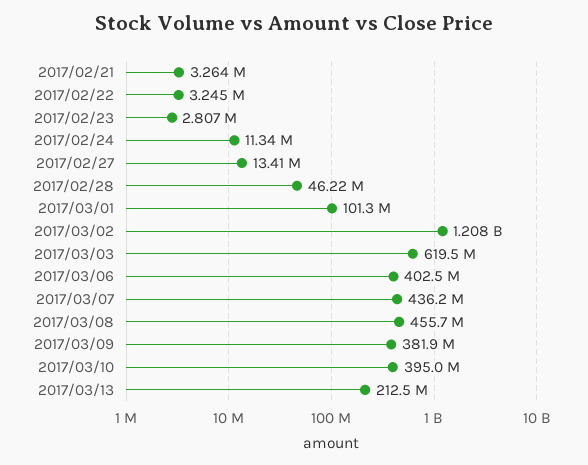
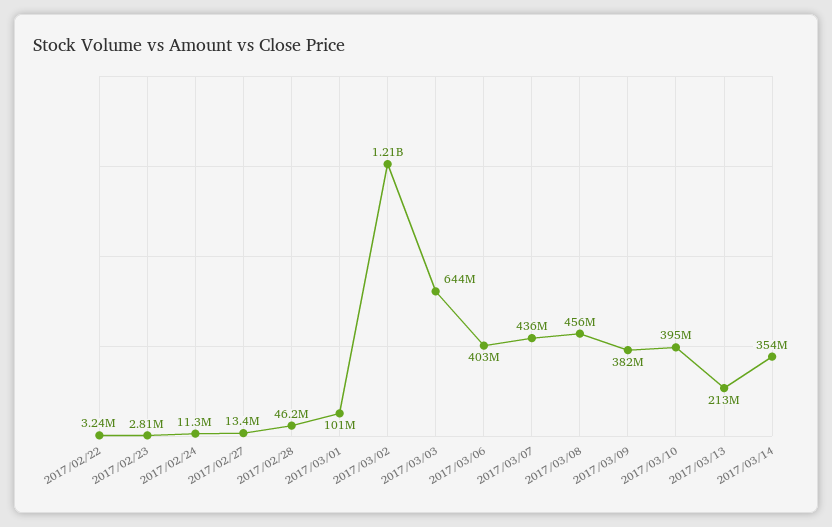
2017/02/21: 3264000 -> none
2017/03/03: 619500000 -> 644000000
2017/03/14: none -> 354000000

